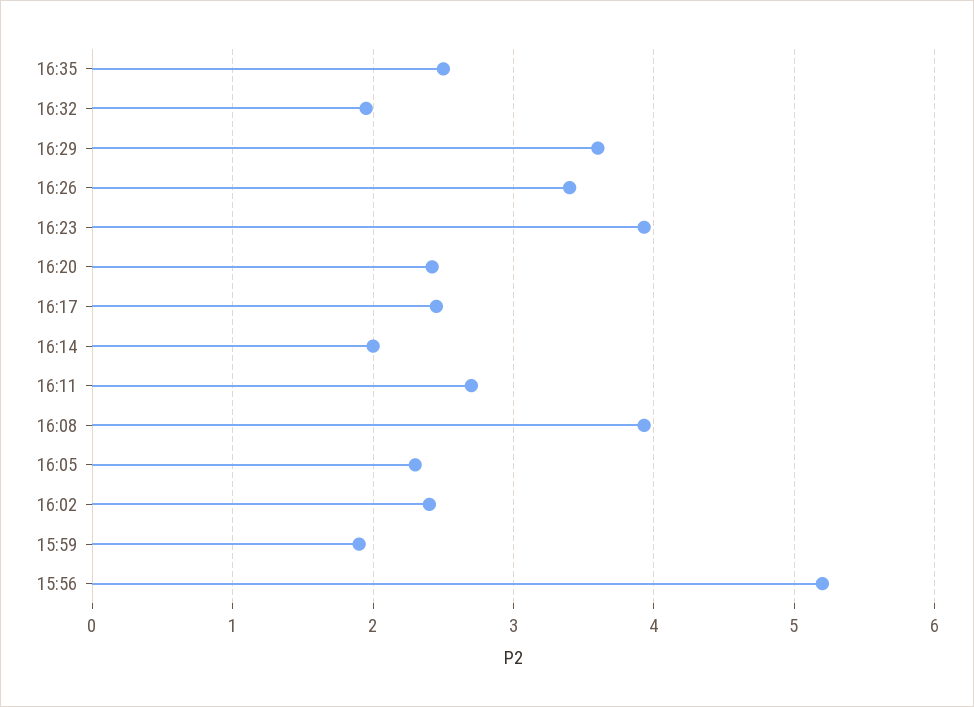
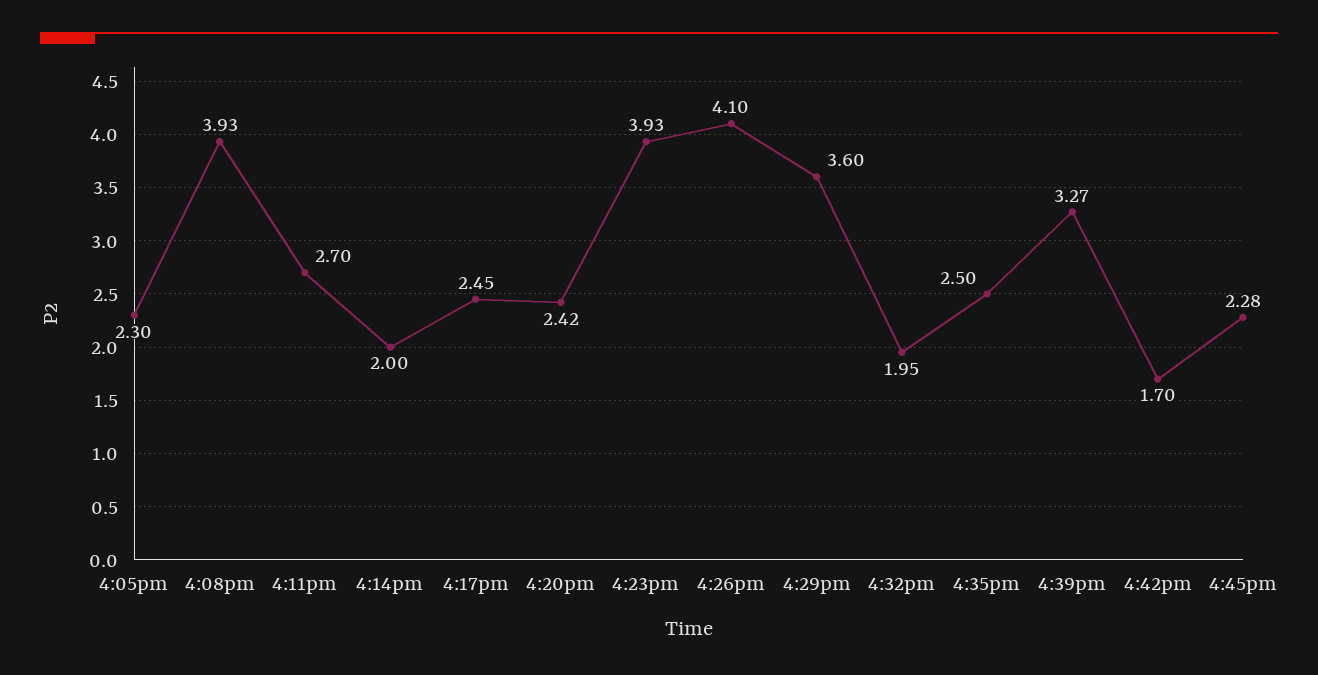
16:26: 3.4 -> 4.1
16:02: 2.4 -> none
15:59: 1.9 -> none
15:56: 5.2 -> none
4:39pm: none -> 3.27
4:42pm: none -> 1.7
4:45pm: none -> 2.28

